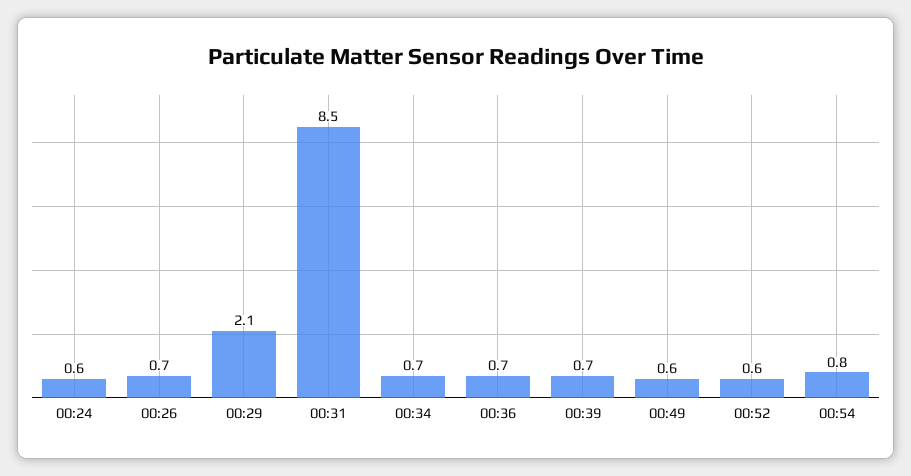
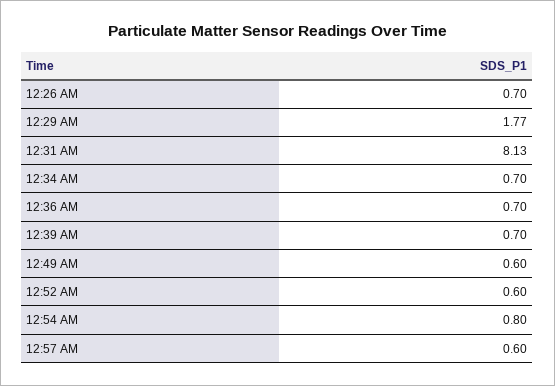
00:24: 0.6 -> none
00:29: 2.1 -> 1.77
00:31: 8.5 -> 8.13
12:57 AM: none -> 0.6

